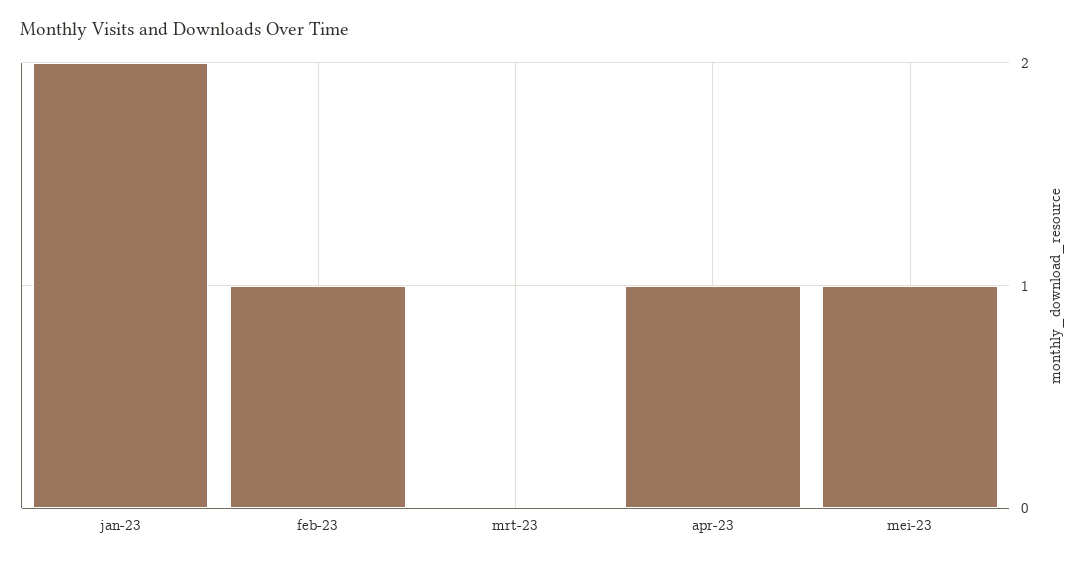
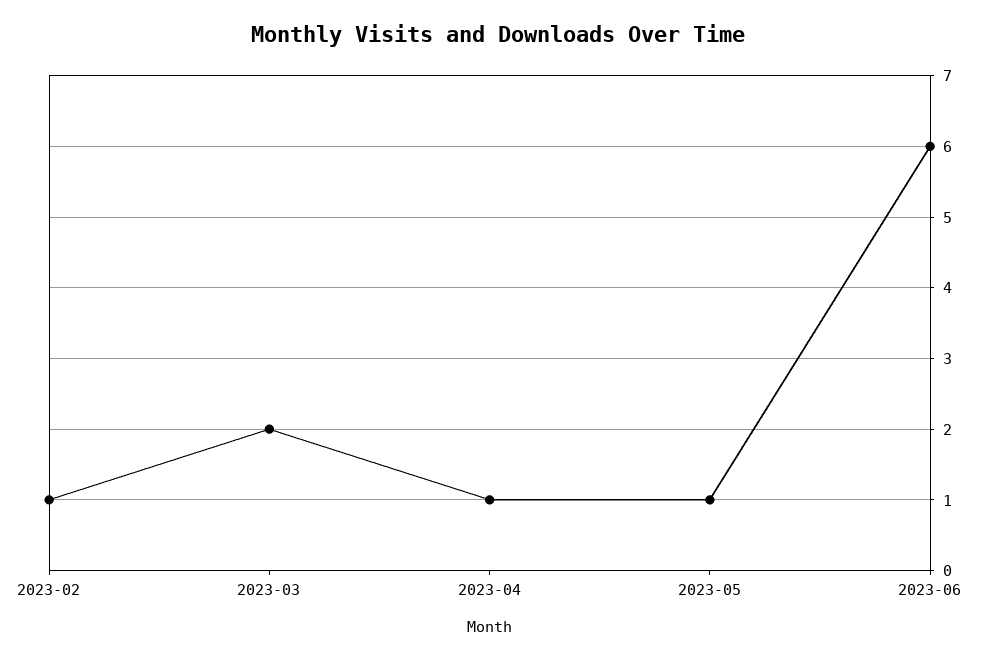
jan-23: 2 -> none
mrt-23: 0 -> 2
2023-06: none -> 6

